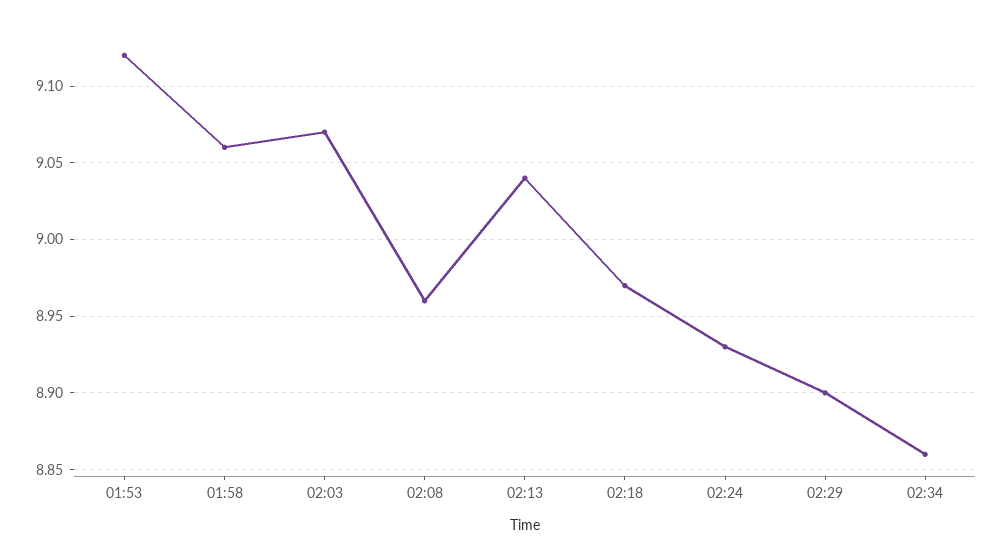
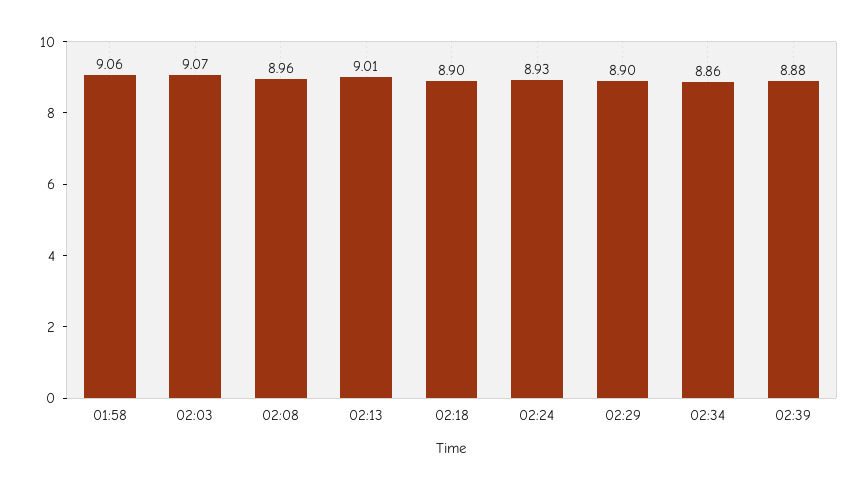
01:53: 9.12 -> none
02:13: 9.04 -> 9.01
02:18: 8.97 -> 8.9
02:39: none -> 8.88

